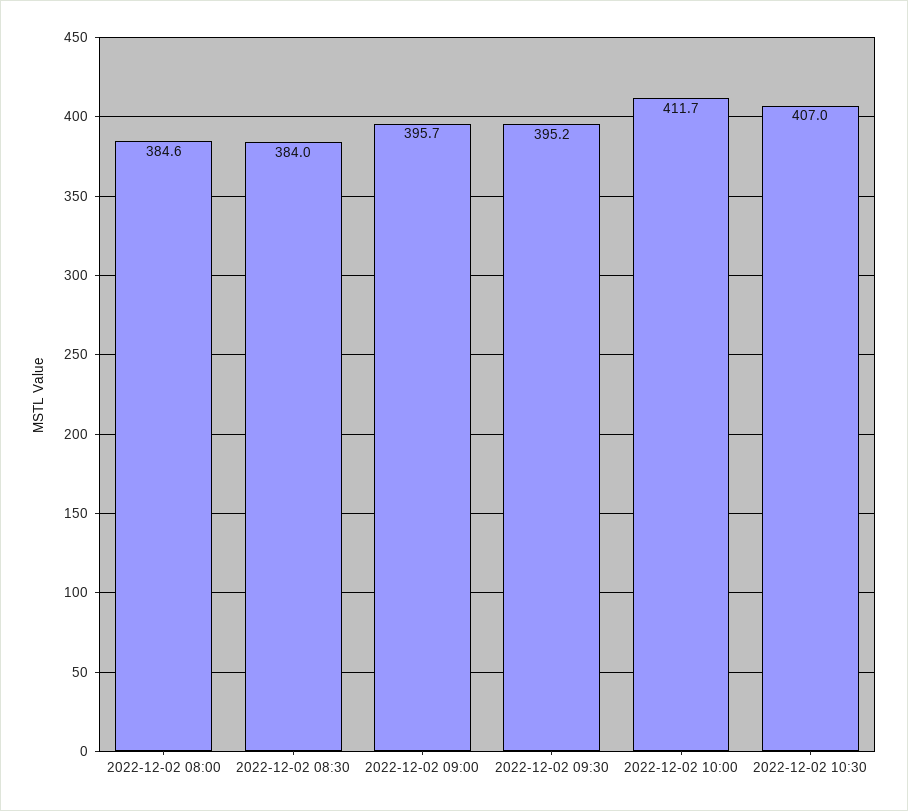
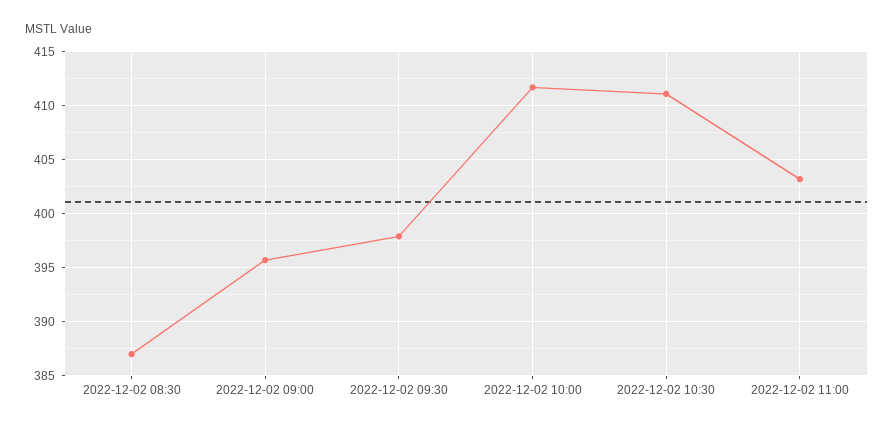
2022-12-02 08:00: 384.6 -> none
2022-12-02 08:30: 384 -> 387
2022-12-02 09:30: 395.2 -> 398
2022-12-02 10:30: 407 -> 411
2022-12-02 11:00: none -> 403

